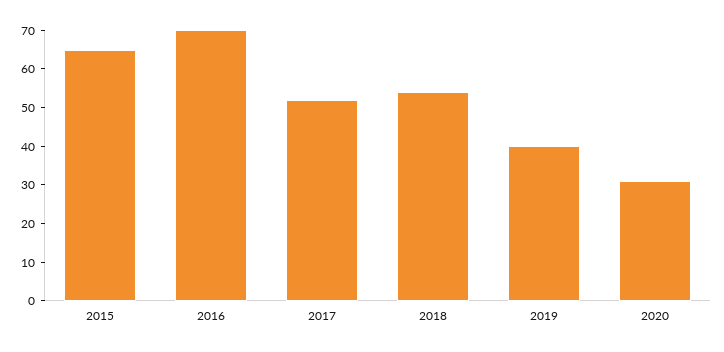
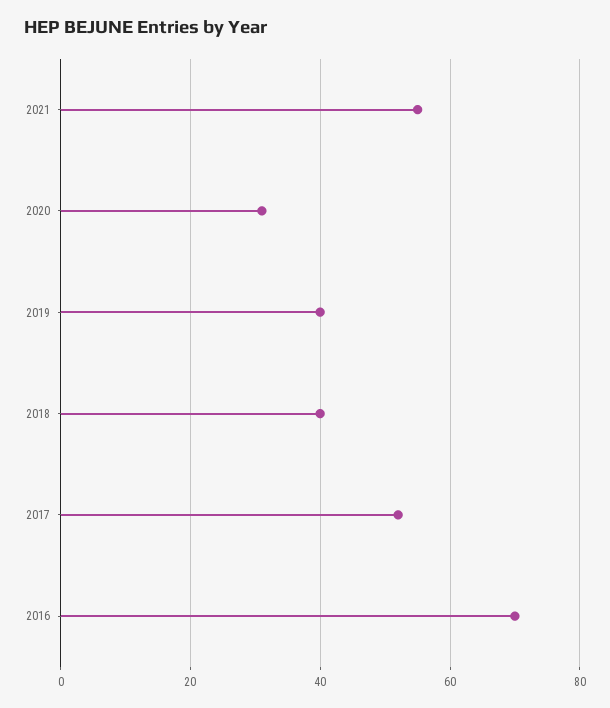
2015: 65 -> none
2018: 55 -> 40
2021: none -> 55

